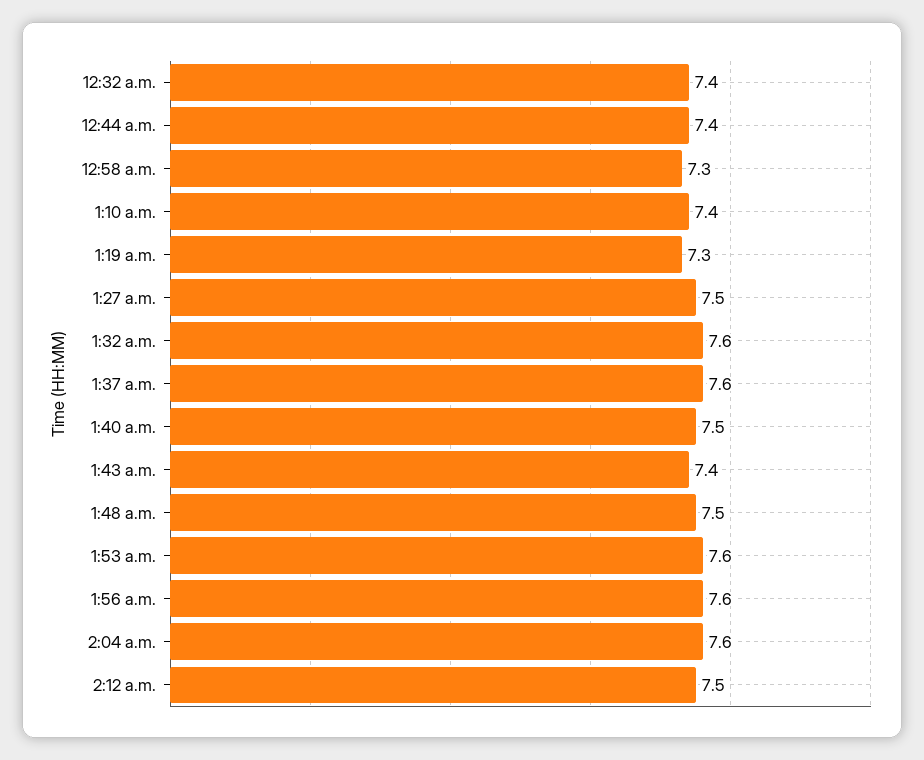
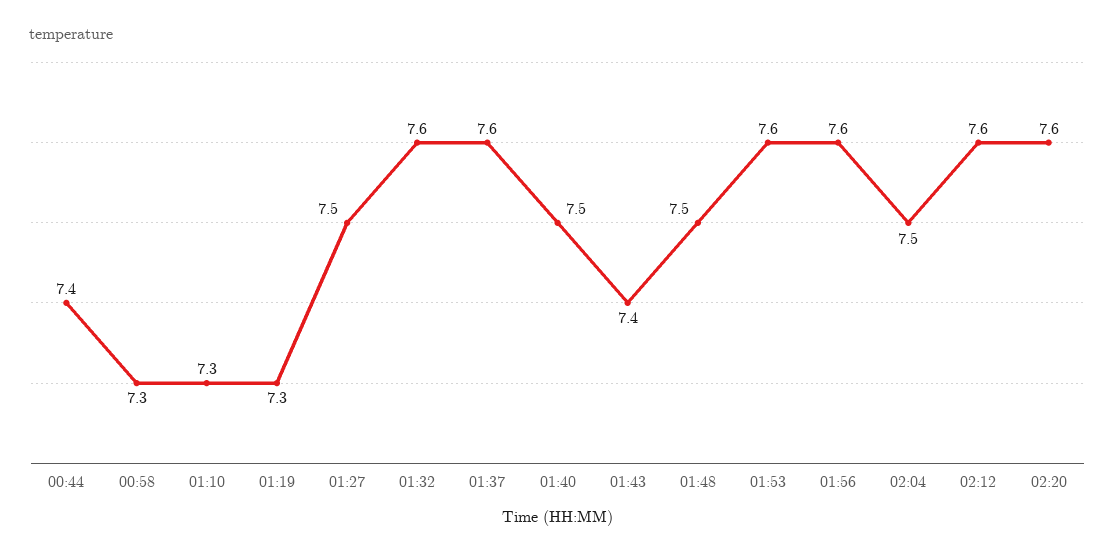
12:32 a.m.: 7.4 -> none
1:10 a.m.: 7.4 -> 7.3
2:04 a.m.: 7.6 -> 7.5
2:12 a.m.: 7.5 -> 7.6
02:20: none -> 7.6

